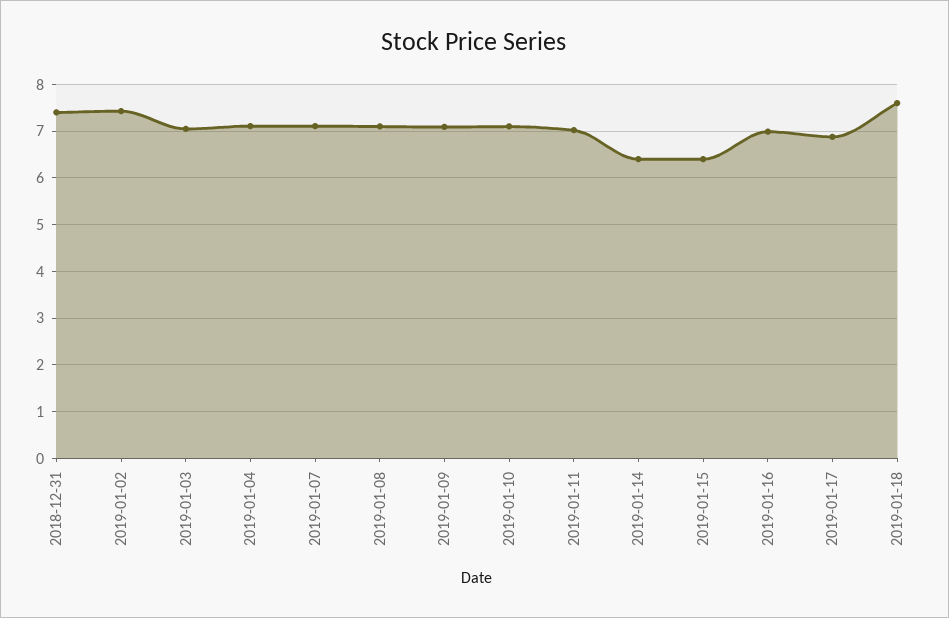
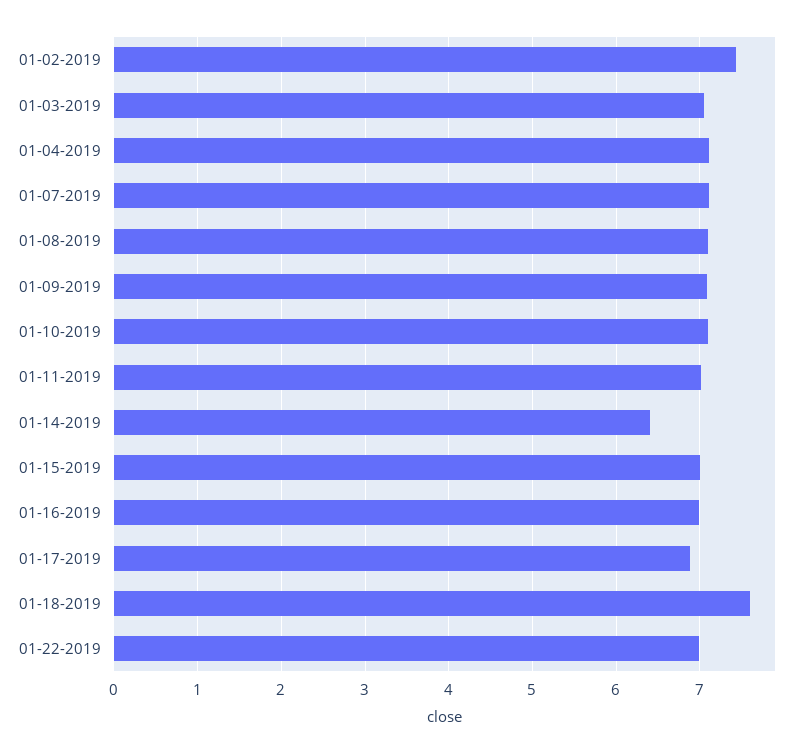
2018-12-31: 7.4 -> none
2019-01-15: 6.4 -> 7
01-22-2019: none -> 7

